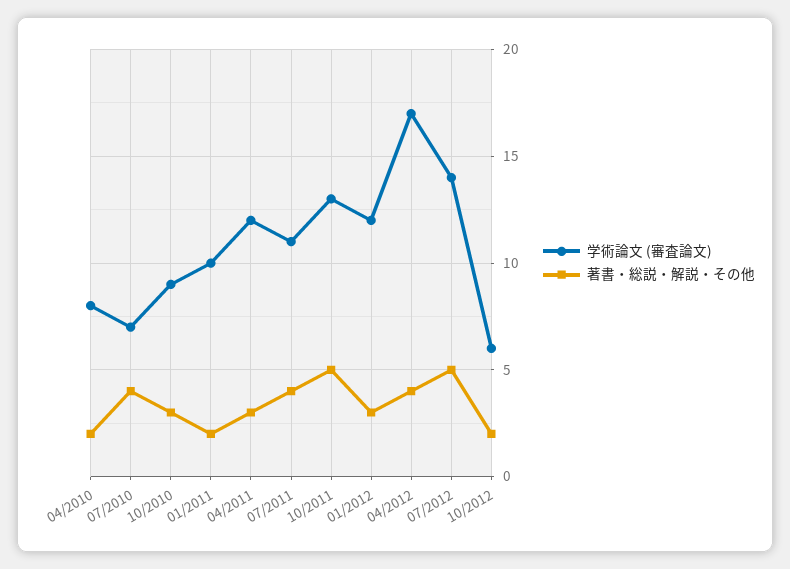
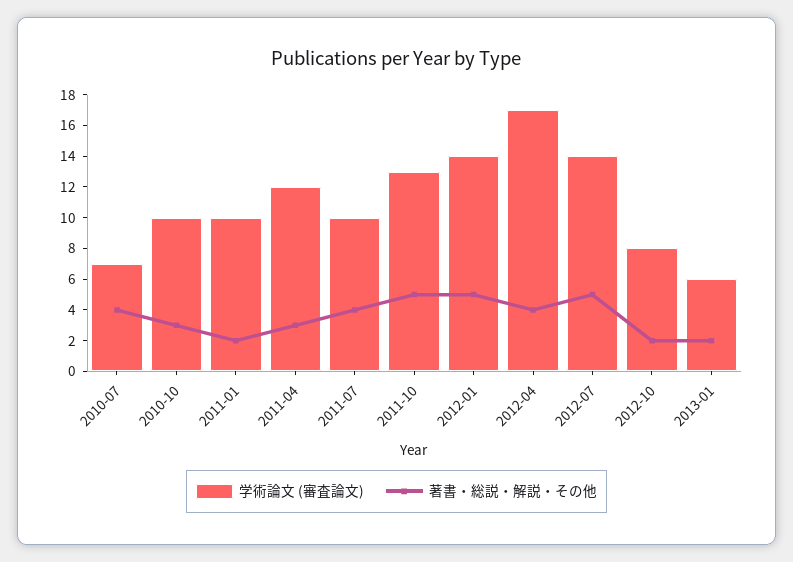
学術論文 (審査論文), 04/2010: 8 -> none
著書・総説・解説・その他, 04/2010: 2 -> none
学術論文 (審査論文), 10/2010: 9 -> 10
学術論文 (審査論文), 07/2011: 11 -> 10
学術論文 (審査論文), 01/2012: 12 -> 14
著書・総説・解説・その他, 01/2012: 3 -> 5
学術論文 (審査論文), 10/2012: 6 -> 8
学術論文 (審査論文), 2013-01: none -> 6
著書・総説・解説・その他, 2013-01: none -> 2

